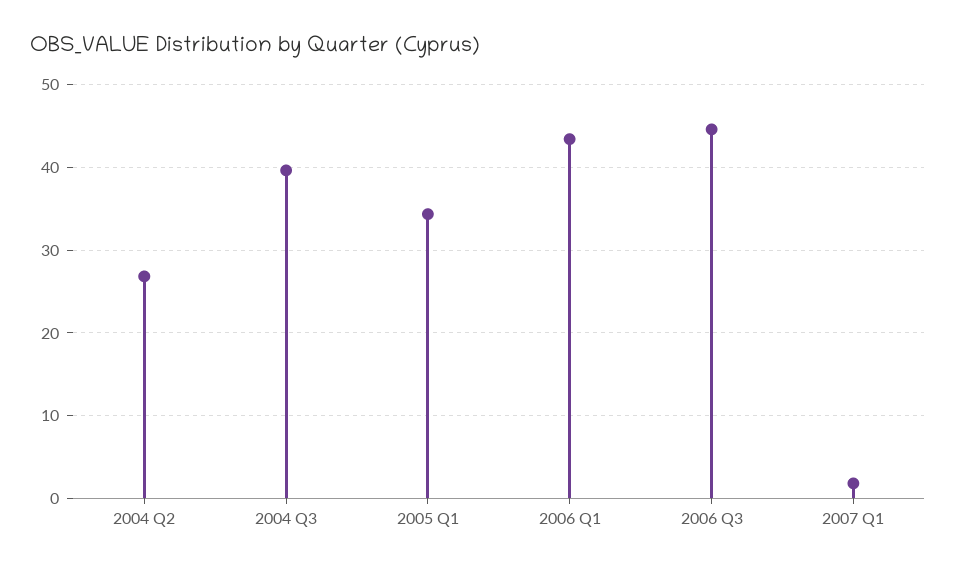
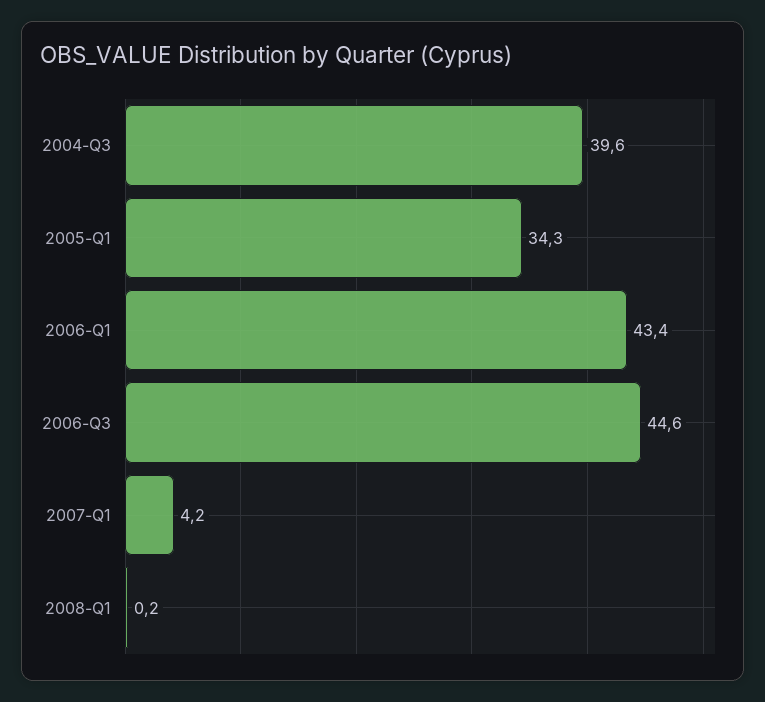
2004 Q2: 27 -> none
2007 Q1: 2 -> 4.2
2008-Q1: none -> 0.2

